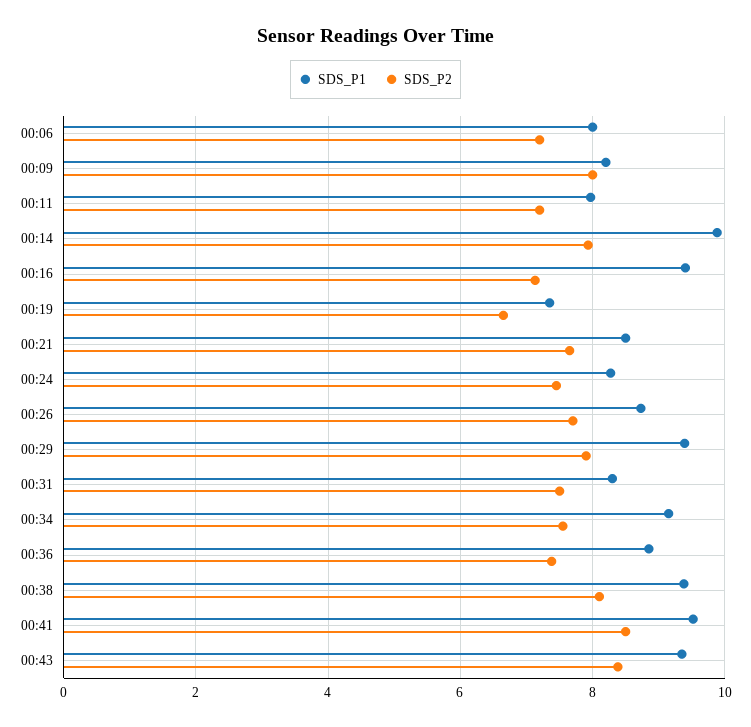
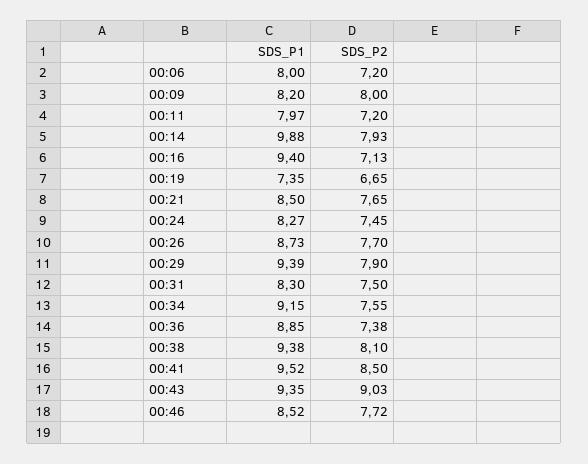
SDS_P2, 00:43: 8.4 -> 9.03
SDS_P1, 00:46: none -> 8.52
SDS_P2, 00:46: none -> 7.72

